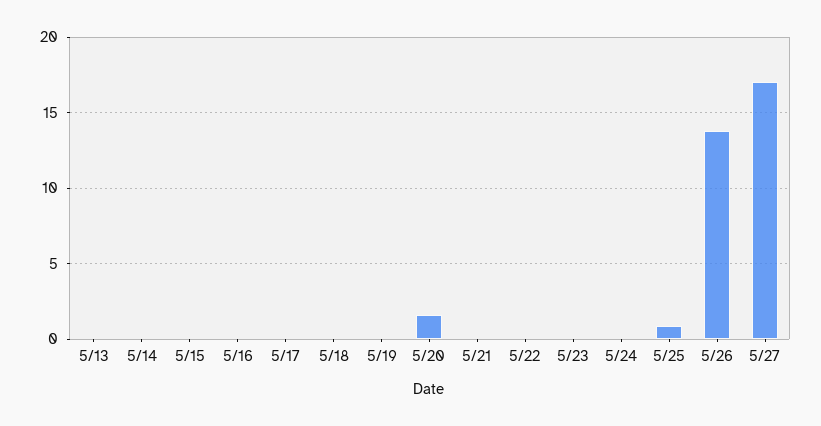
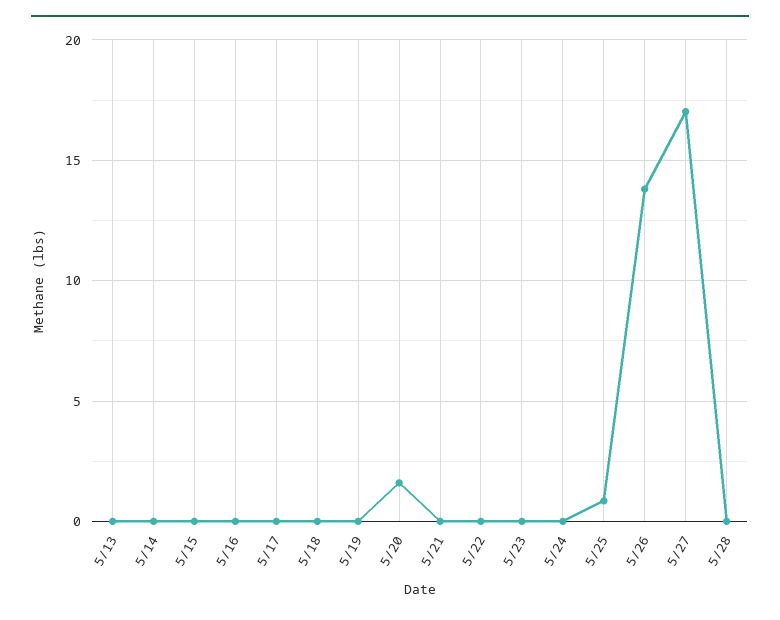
5/28: none -> 0

